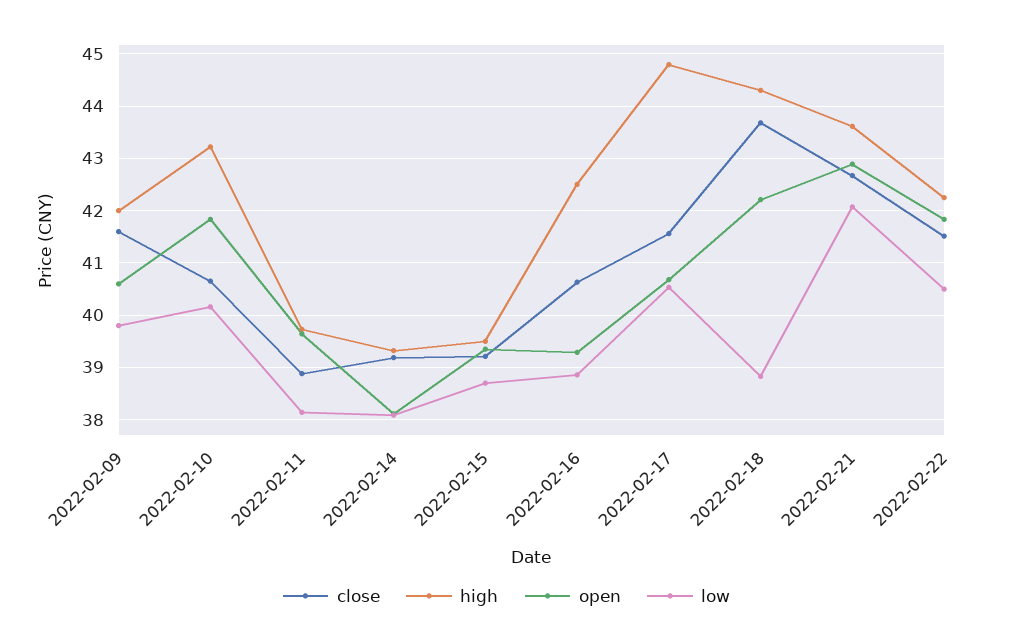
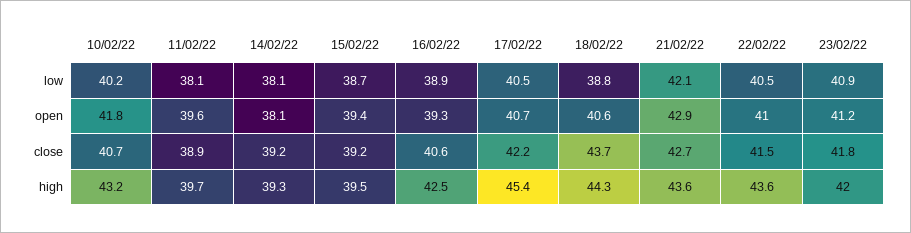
close, 2022-02-09: 41.6 -> none
high, 2022-02-09: 42 -> none
open, 2022-02-09: 40.6 -> none
low, 2022-02-09: 39.8 -> none
close, 2022-02-17: 41.6 -> 42.2
high, 2022-02-17: 44.8 -> 45.4
open, 2022-02-18: 42.2 -> 40.6
high, 2022-02-22: 42.2 -> 43.6
open, 2022-02-22: 41.8 -> 41
low, 23/02/22: none -> 40.9
open, 23/02/22: none -> 41.2
close, 23/02/22: none -> 41.8
high, 23/02/22: none -> 42

